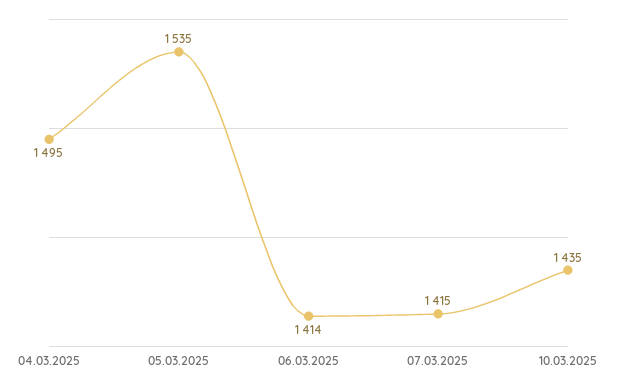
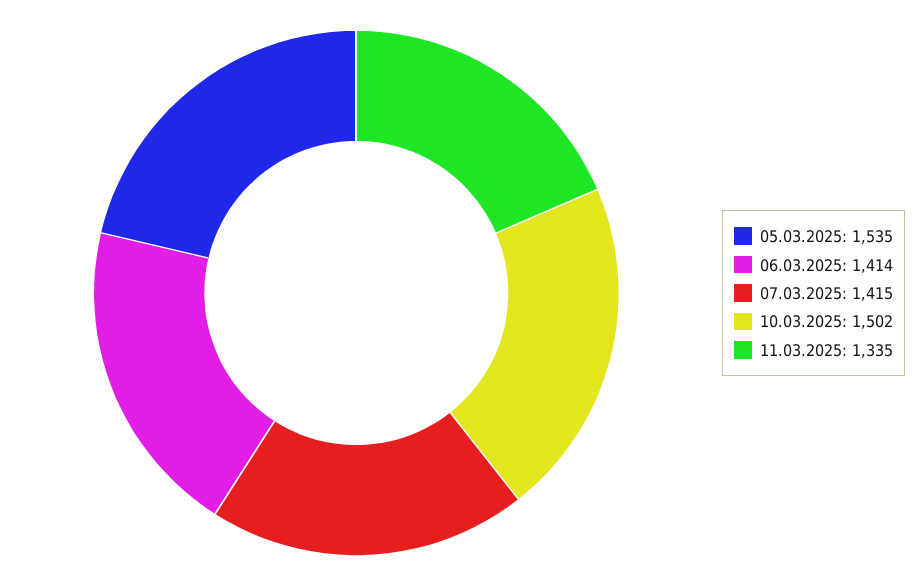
04.03.2025: 1495 -> none
10.03.2025: 1435 -> 1502
11.03.2025: none -> 1335

